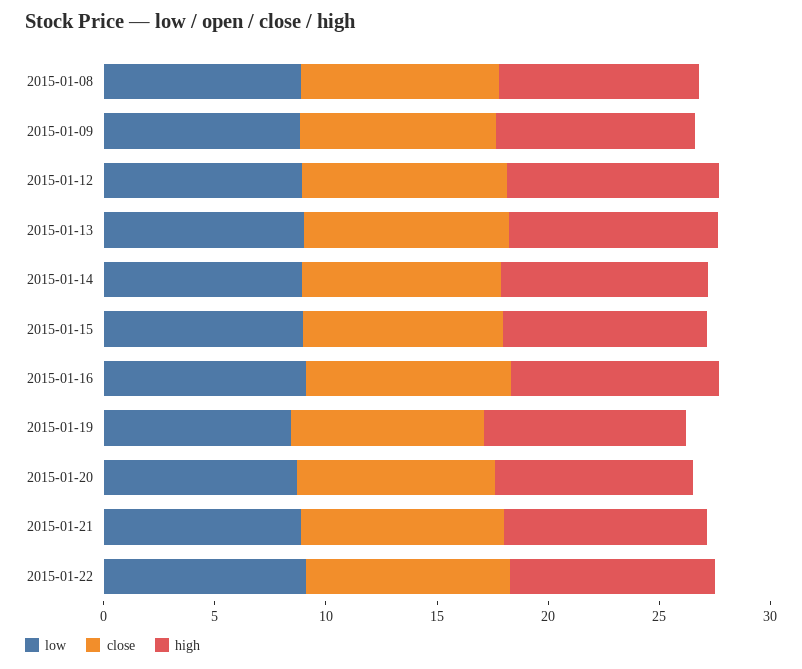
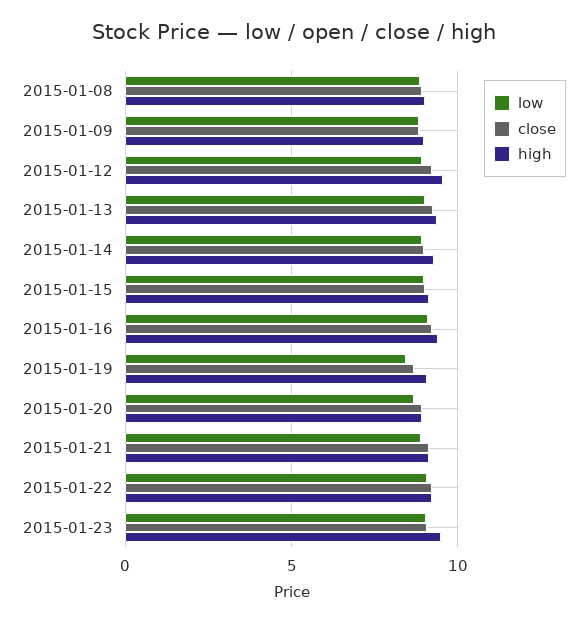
low, 2015-01-23: none -> 9
close, 2015-01-23: none -> 9
high, 2015-01-23: none -> 9.5

